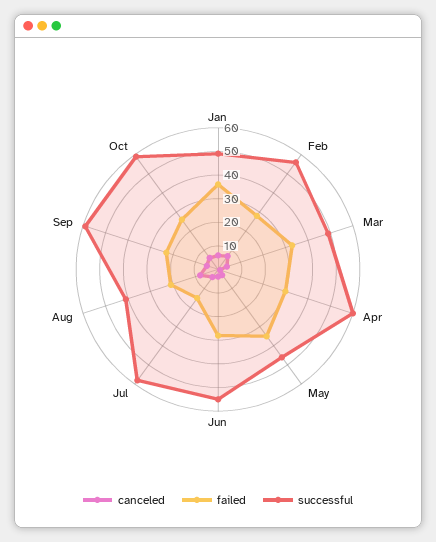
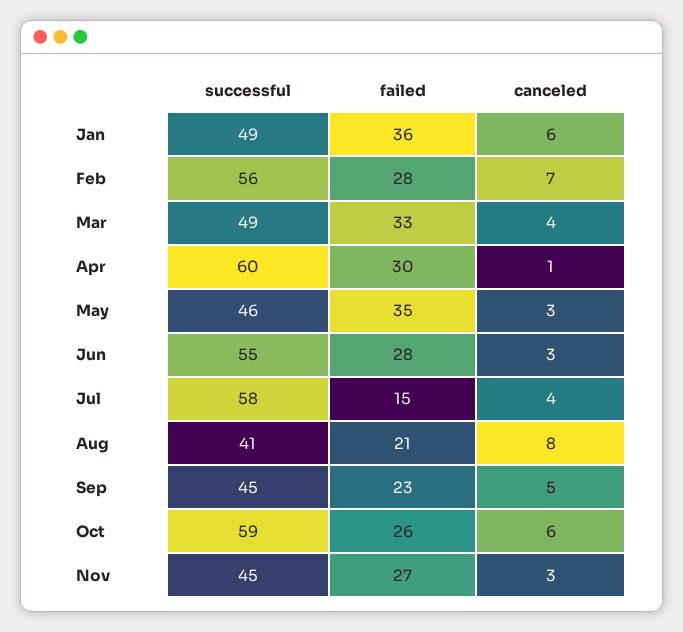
successful, Sep: 60 -> 45
successful, Nov: none -> 45
failed, Nov: none -> 27
canceled, Nov: none -> 3

